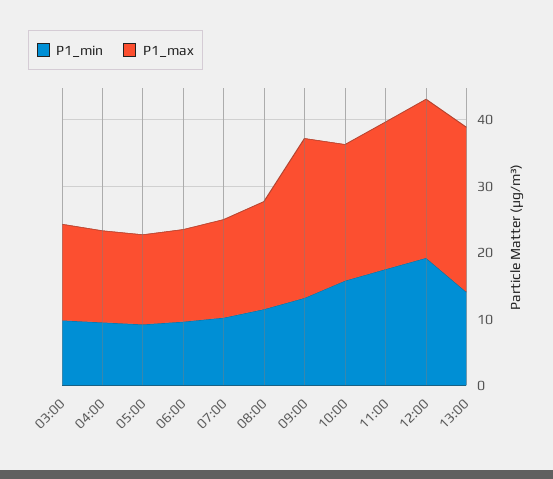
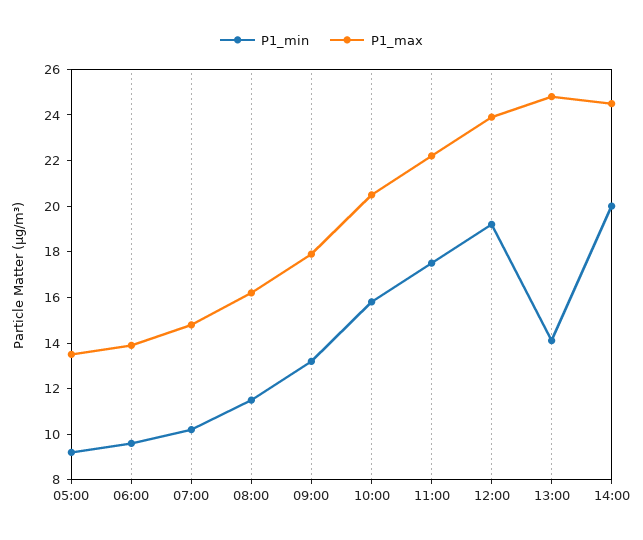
P1_min, 03:00: 10 -> none
P1_max, 03:00: 14 -> none
P1_min, 04:00: 10 -> none
P1_max, 04:00: 14 -> none
P1_max, 09:00: 24 -> 18
P1_min, 14:00: none -> 20
P1_max, 14:00: none -> 24.5

